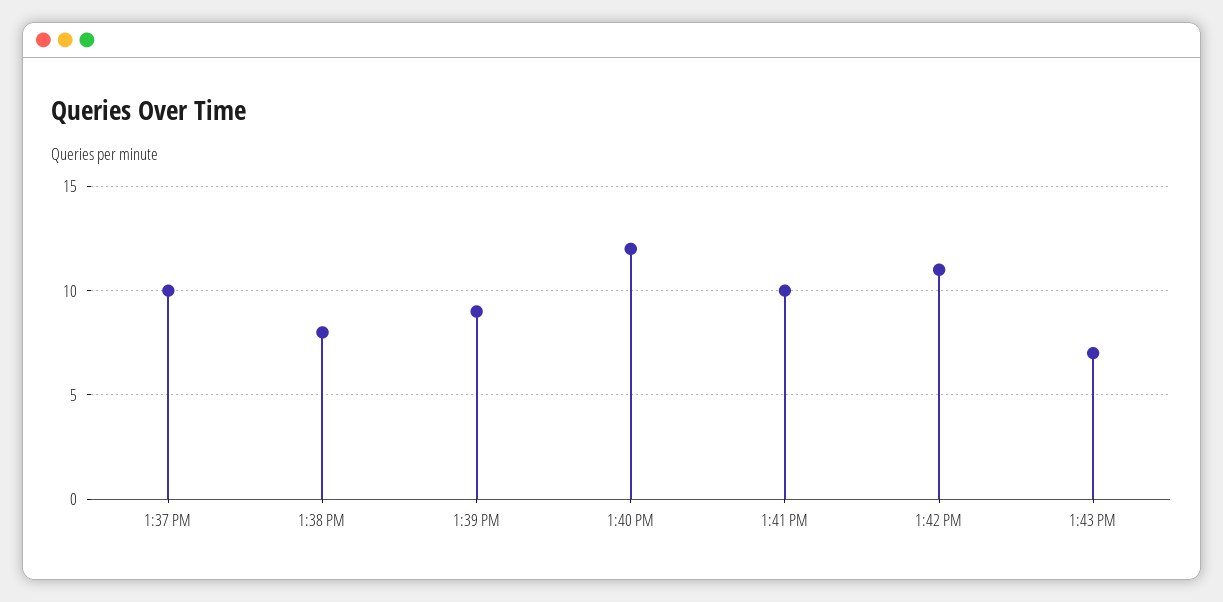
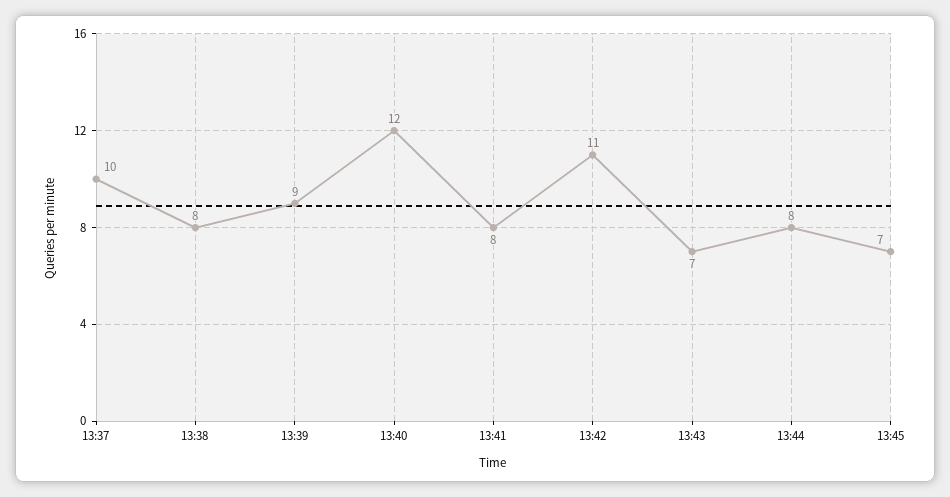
1:41 PM: 10 -> 8
13:44: none -> 8
13:45: none -> 7

